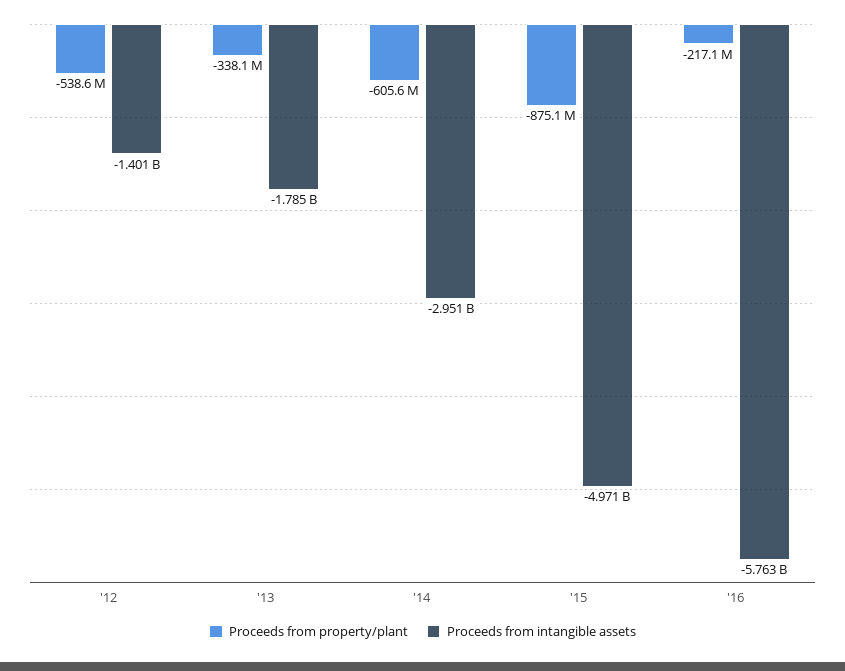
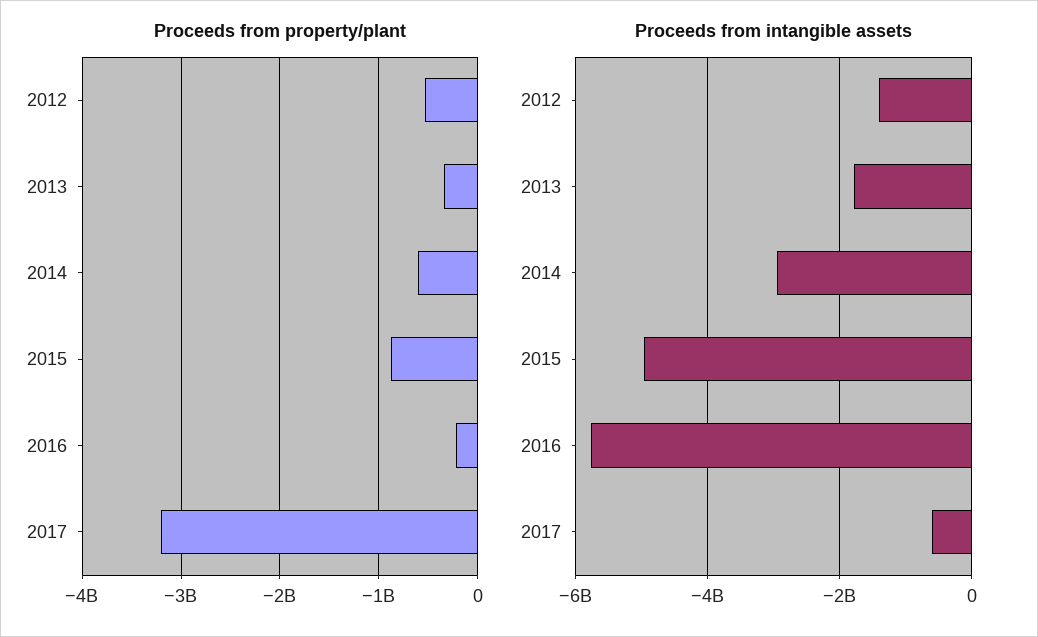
Proceeds from property/plant, 2017: none -> -3200000000
Proceeds from intangible assets, 2017: none -> -600000000

